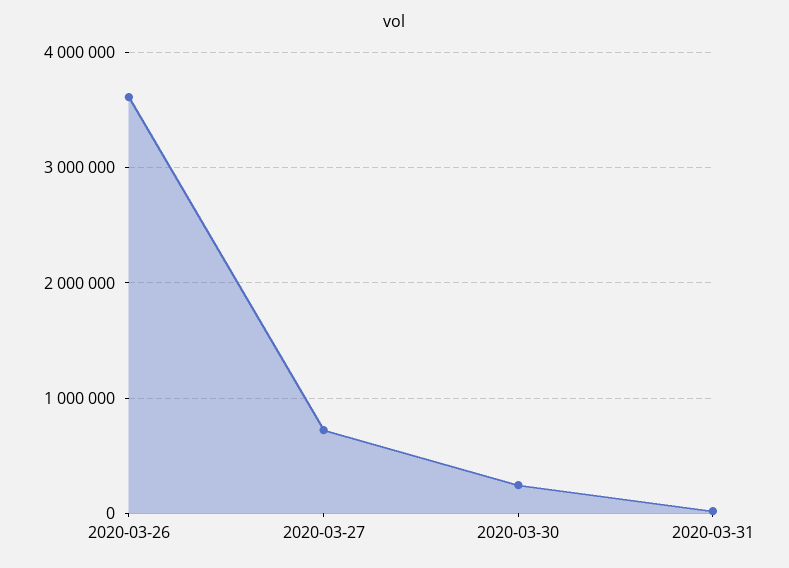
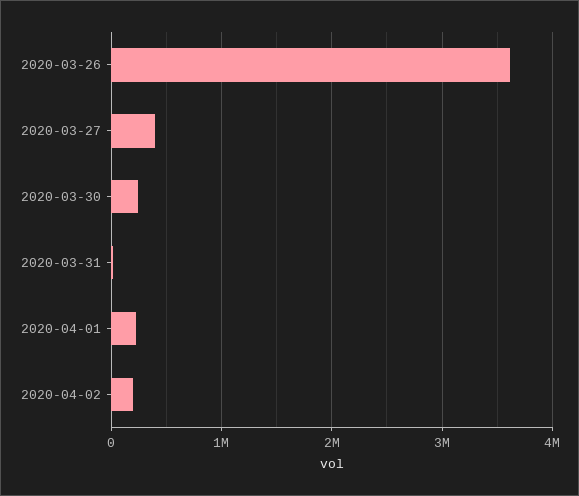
2020-03-27: 700000 -> 400000
2020-04-01: none -> 200000
2020-04-02: none -> 200000

